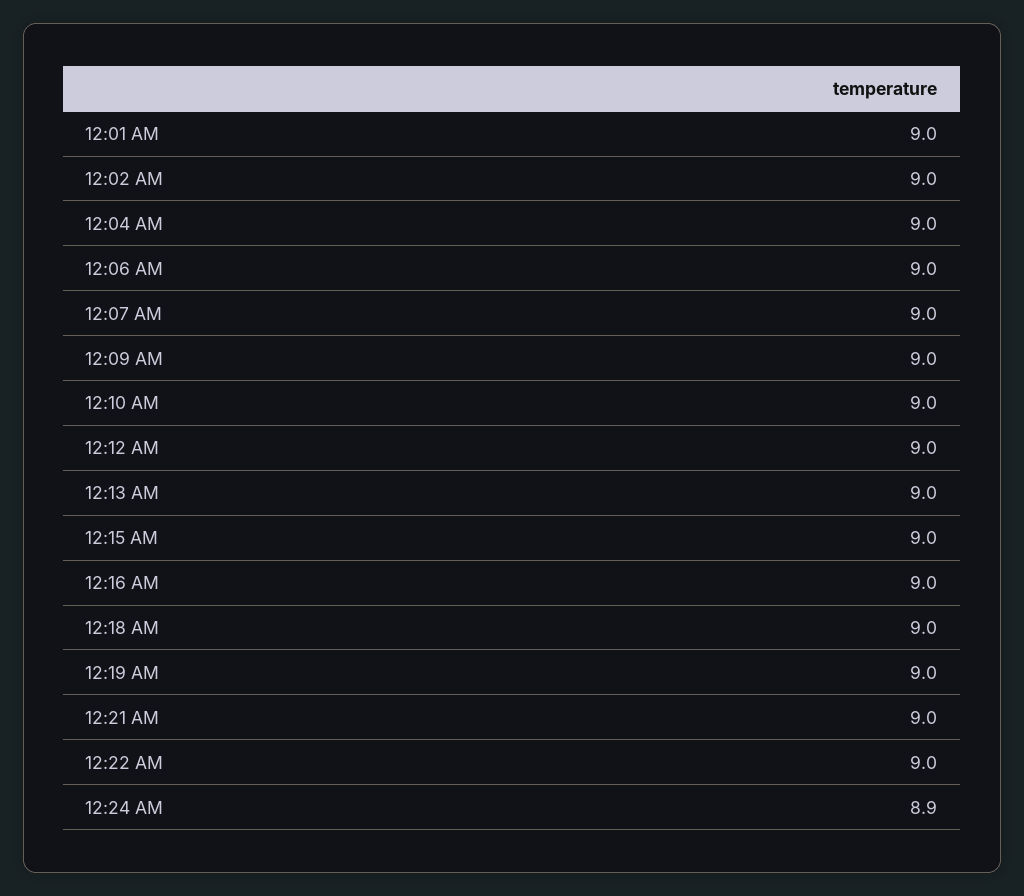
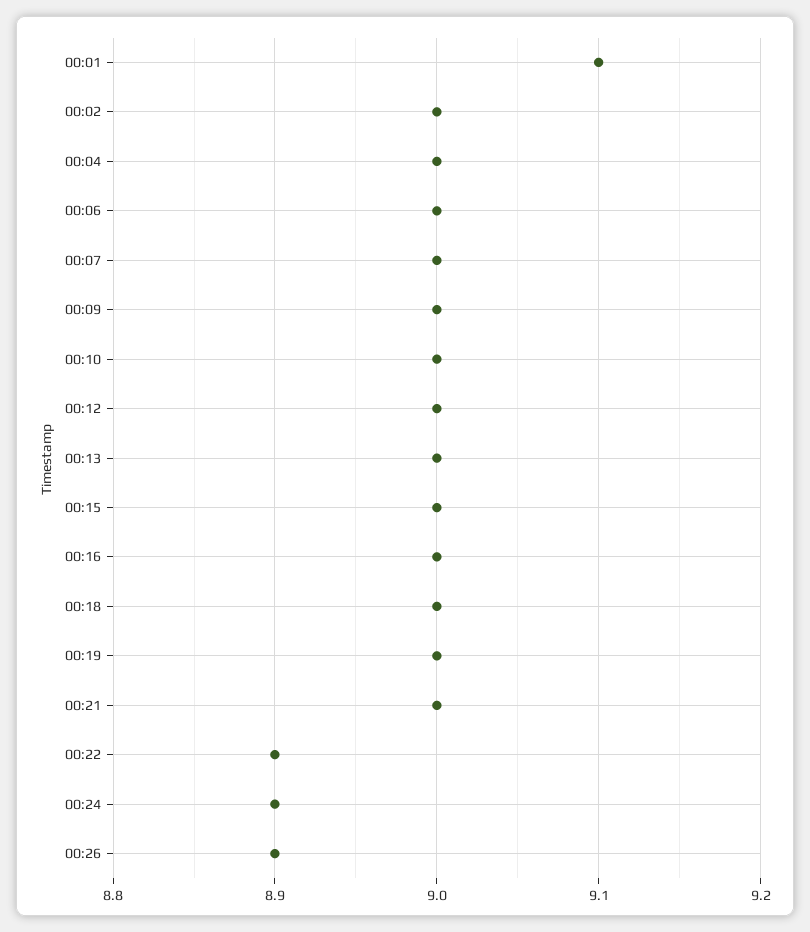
12:01 AM: 9 -> 9.1
12:22 AM: 9 -> 8.9
00:26: none -> 8.9

